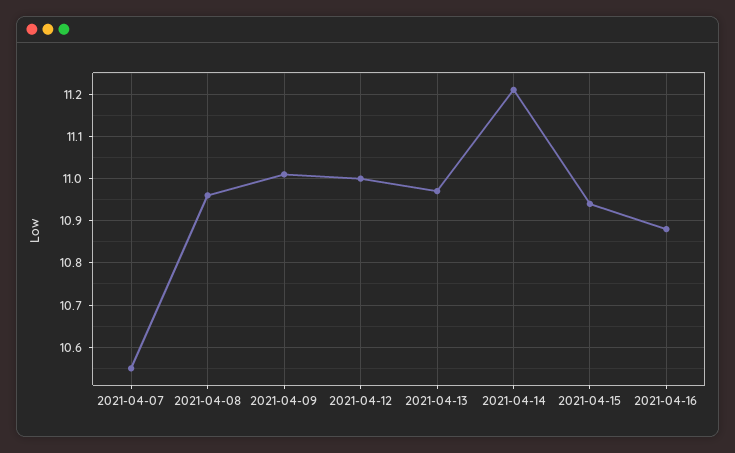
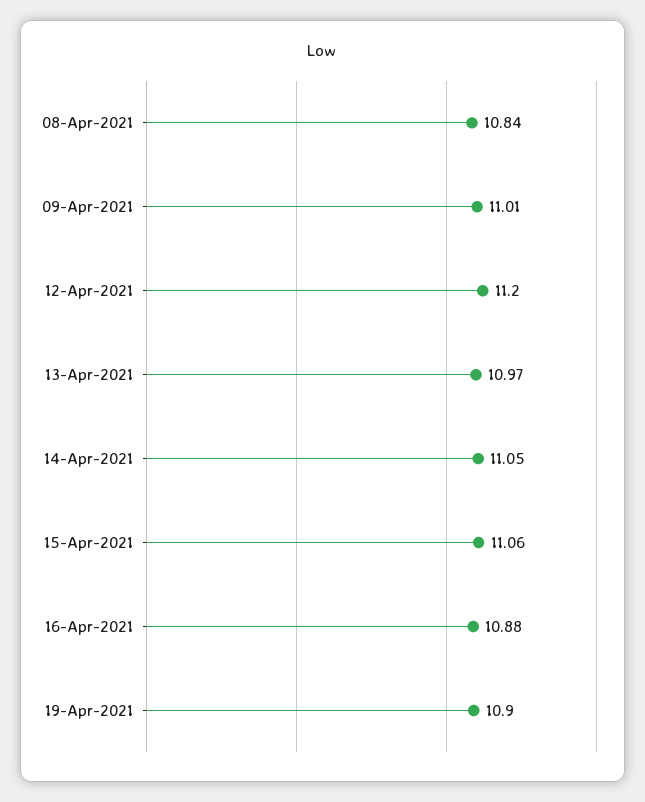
2021-04-07: 10.55 -> none
2021-04-08: 10.95 -> 10.84
2021-04-12: 11 -> 11.2
2021-04-14: 11.2 -> 11.05
2021-04-15: 10.95 -> 11.06
19-Apr-2021: none -> 10.9

